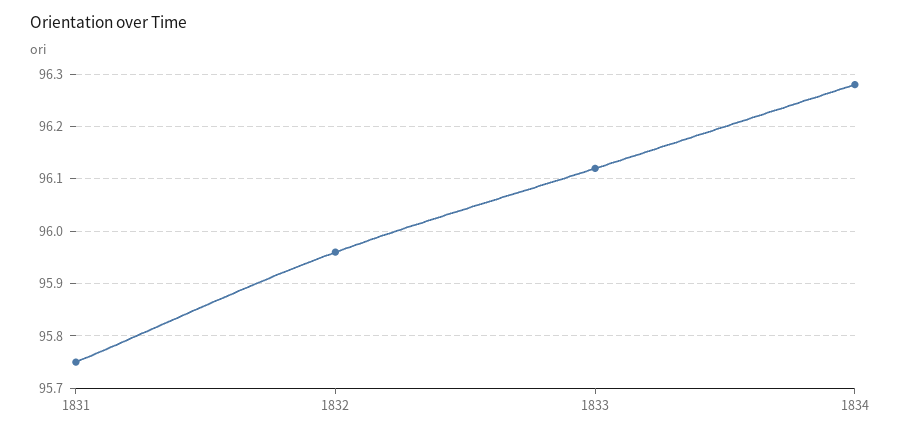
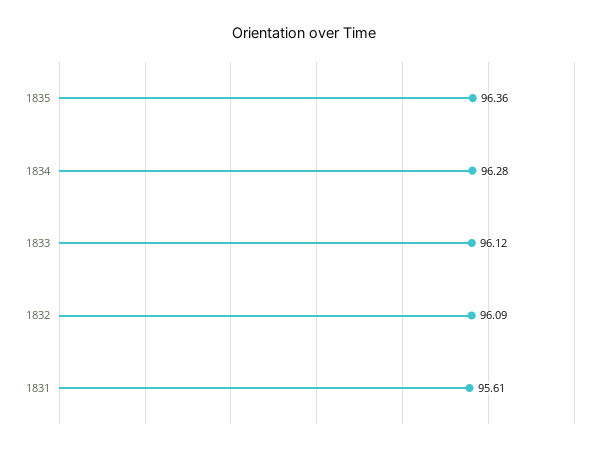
1831: 95.75 -> 95.61
1832: 95.95 -> 96.09
1835: none -> 96.36

